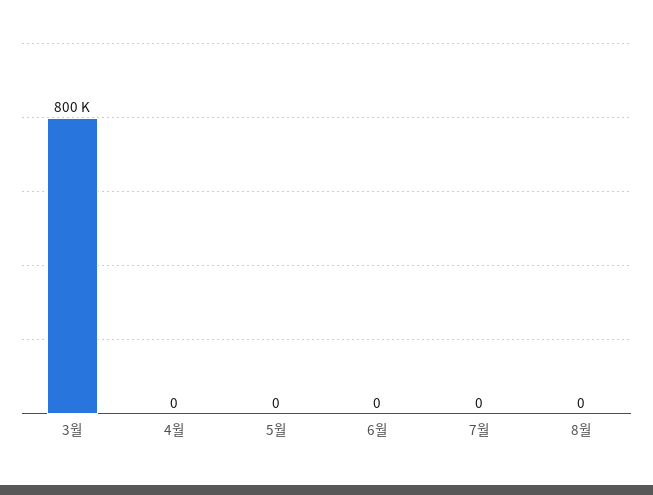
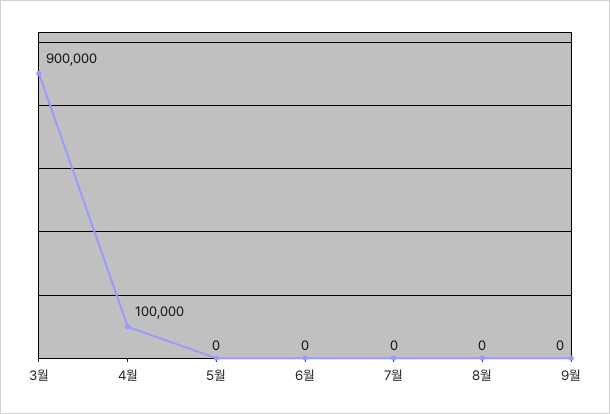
3월: 800000 -> 900000
4월: 0 -> 100000
9월: none -> 0

